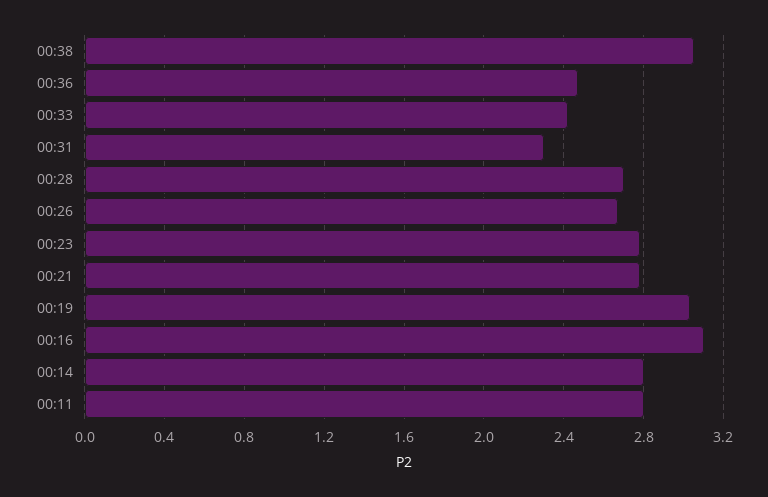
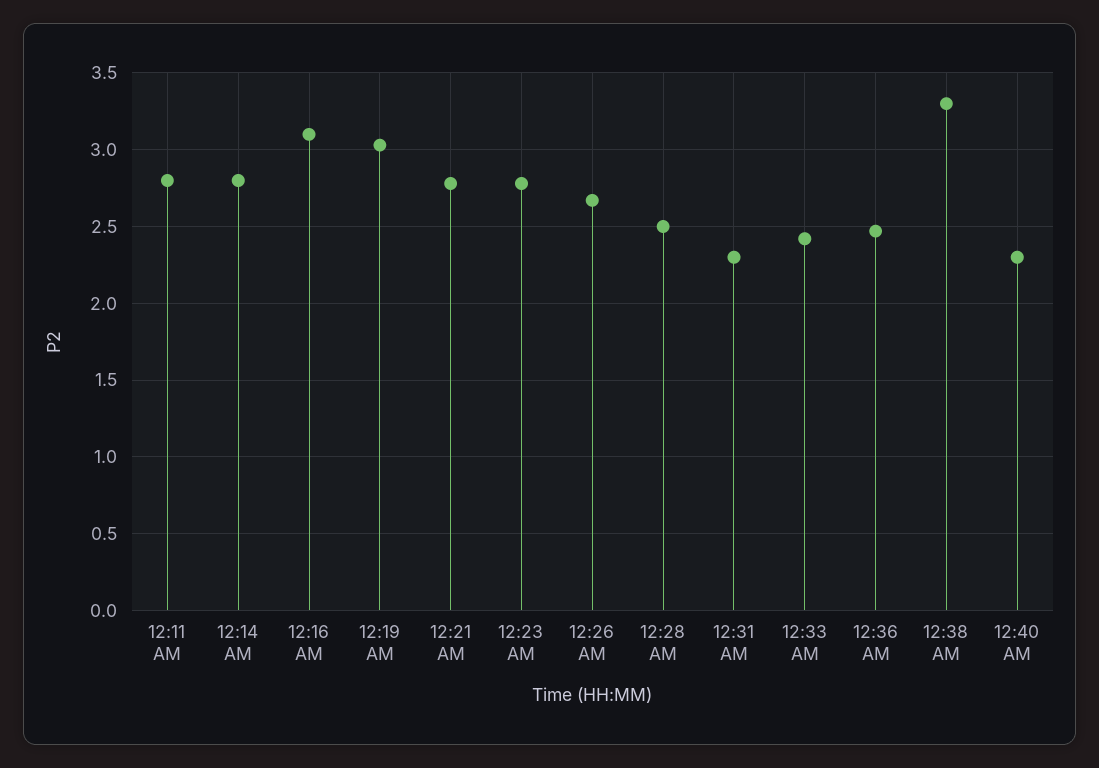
00:38: 3.05 -> 3.3
00:28: 2.7 -> 2.5
12:40 AM: none -> 2.3

